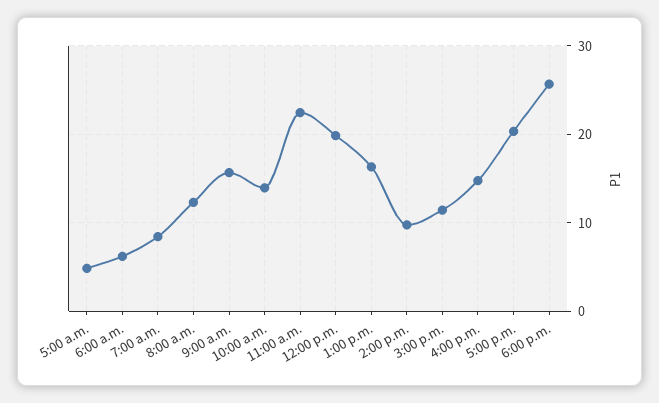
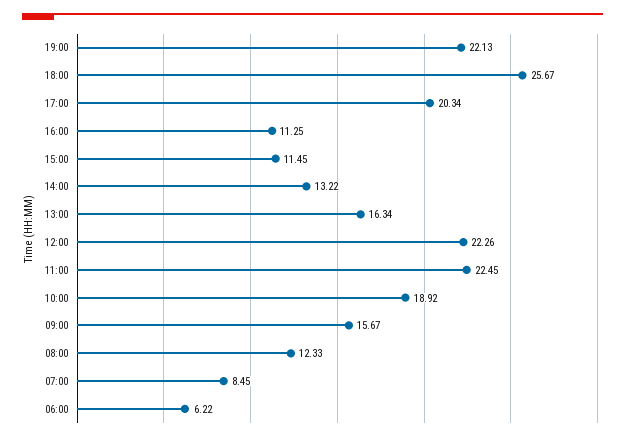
5:00 a.m.: 5 -> none
10:00 a.m.: 14 -> 18.92
12:00 p.m.: 20 -> 22.26
2:00 p.m.: 10 -> 13.22
4:00 p.m.: 15 -> 11.25
19:00: none -> 22.13

